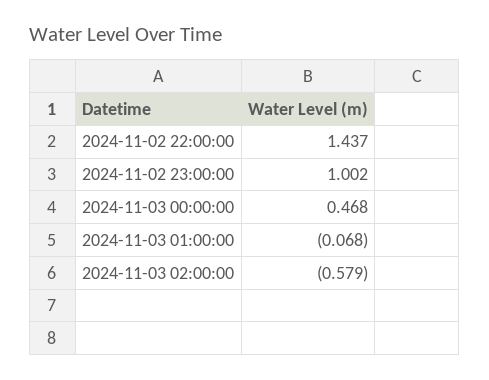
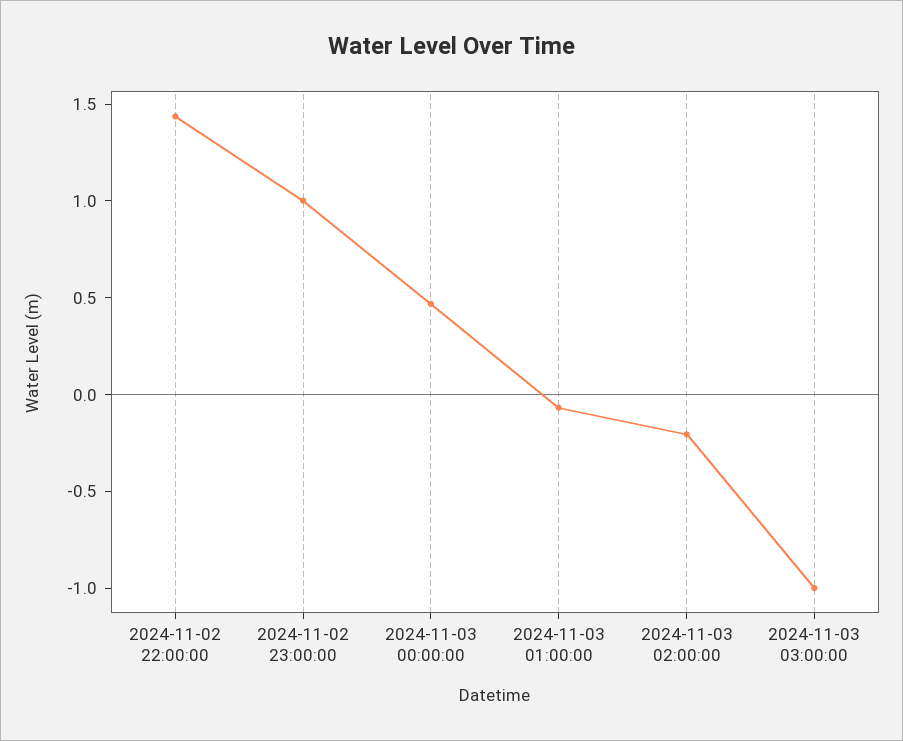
2024-11-03 02:00:00: -0.579 -> -0.2
2024-11-03 03:00:00: none -> -1

